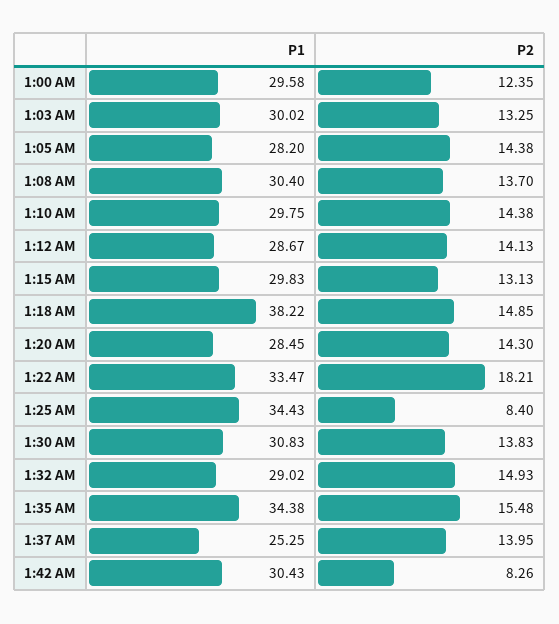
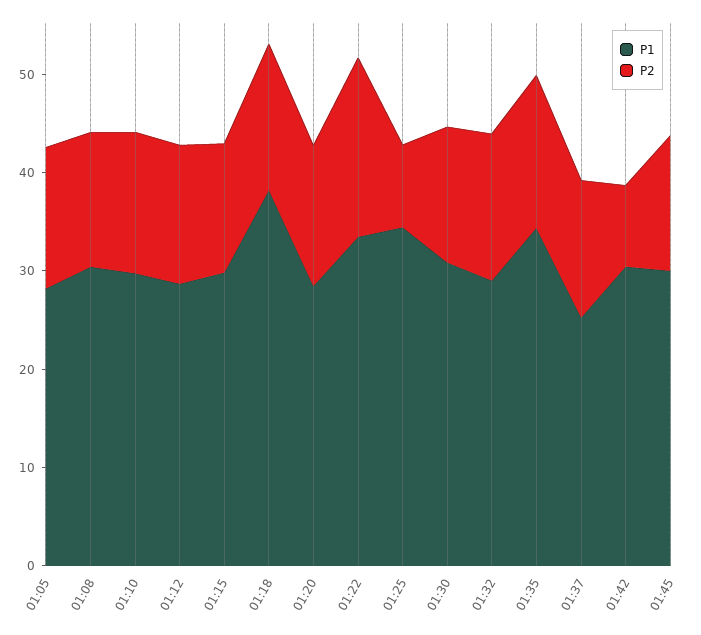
P1, 1:00 AM: 29.58 -> none
P2, 1:00 AM: 12.35 -> none
P1, 1:03 AM: 30.02 -> none
P2, 1:03 AM: 13.25 -> none
P1, 01:45: none -> 30
P2, 01:45: none -> 14

